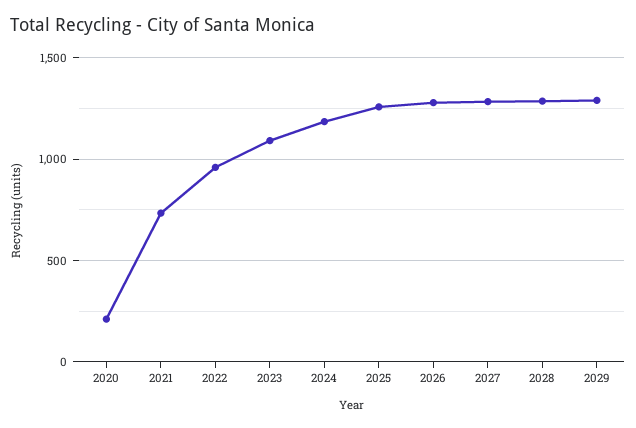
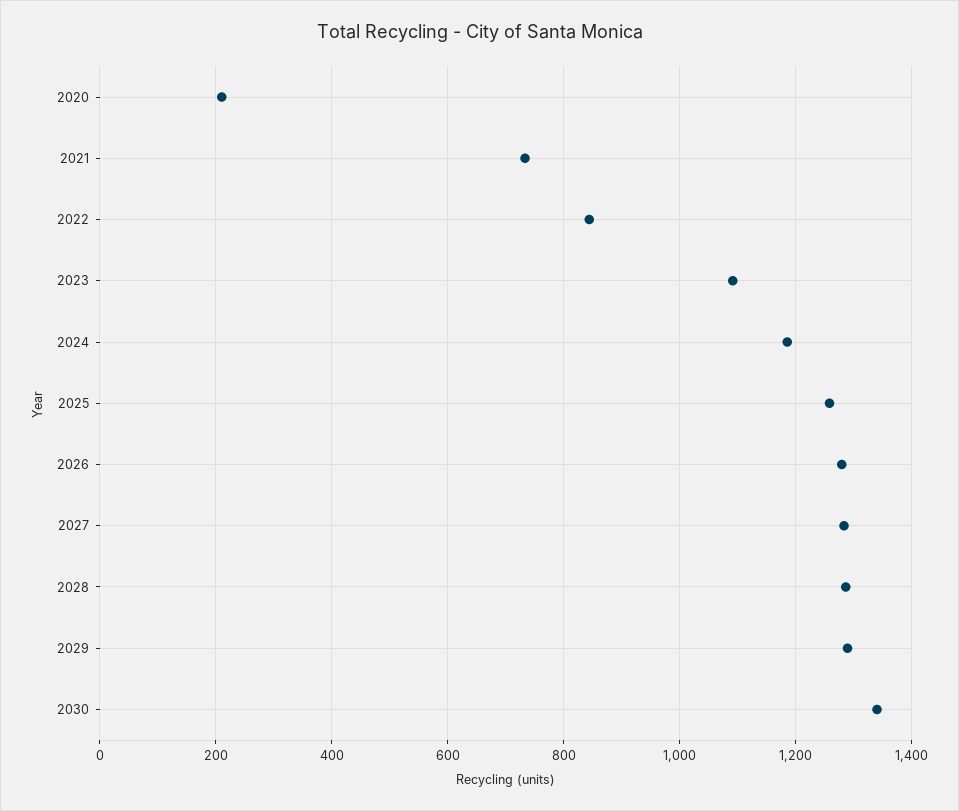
2022: 950 -> 840
2030: none -> 1340

